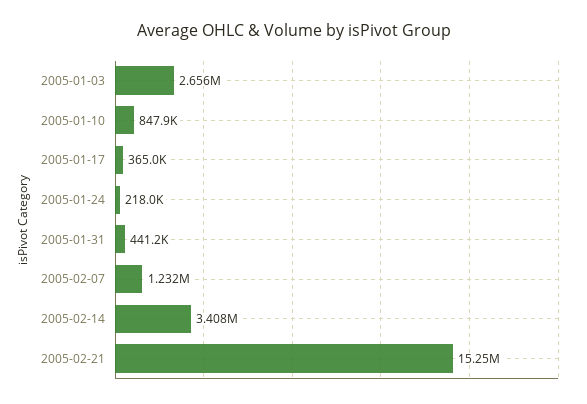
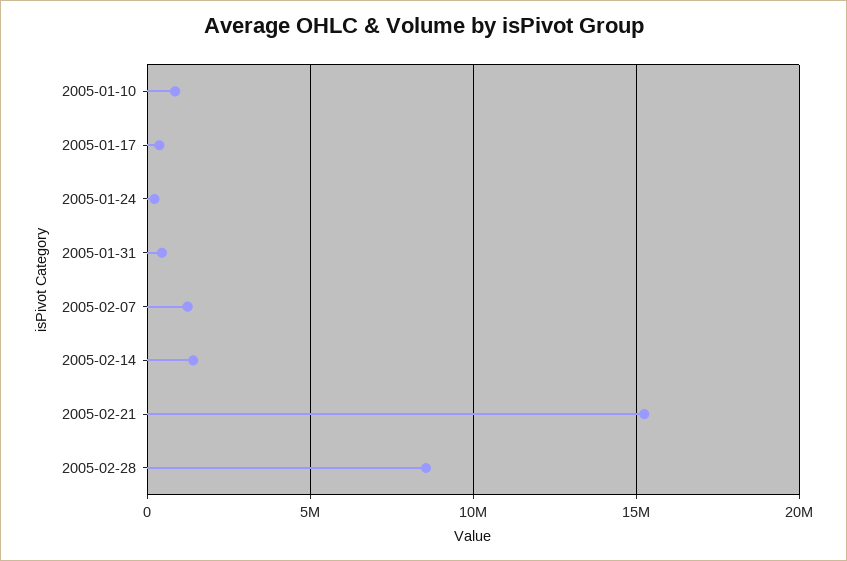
2005-01-03: 2656000 -> none
2005-02-14: 3408000 -> 1500000
2005-02-28: none -> 8500000

